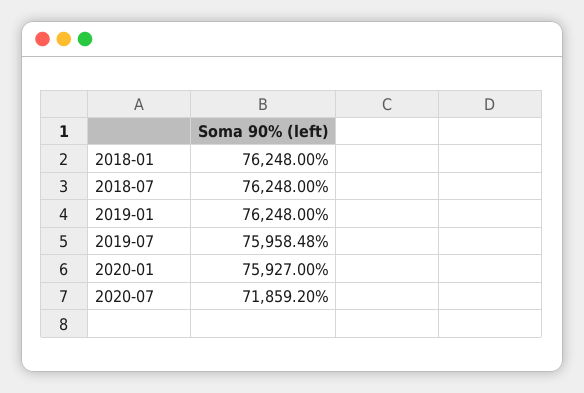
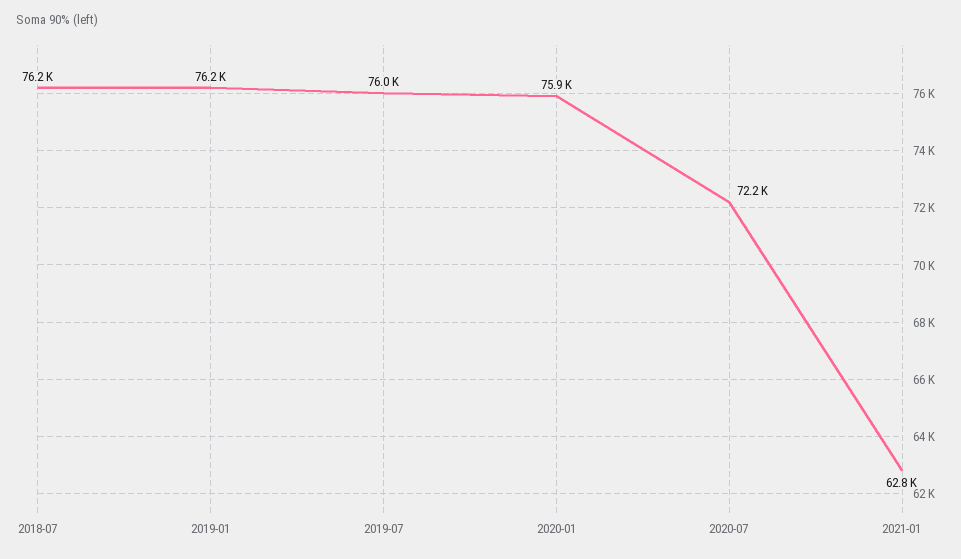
2018-01: 76248 -> none
2020-07: 71859.2 -> 72200
2021-01: none -> 62800

